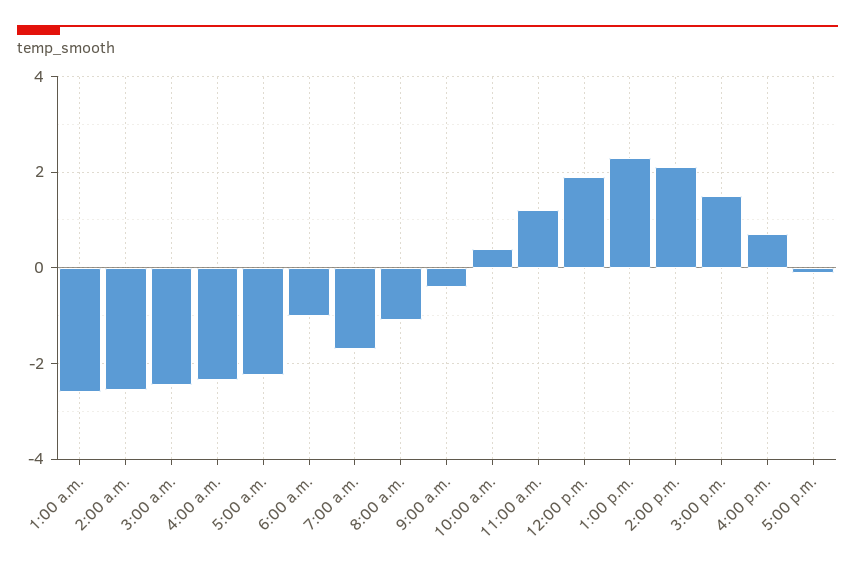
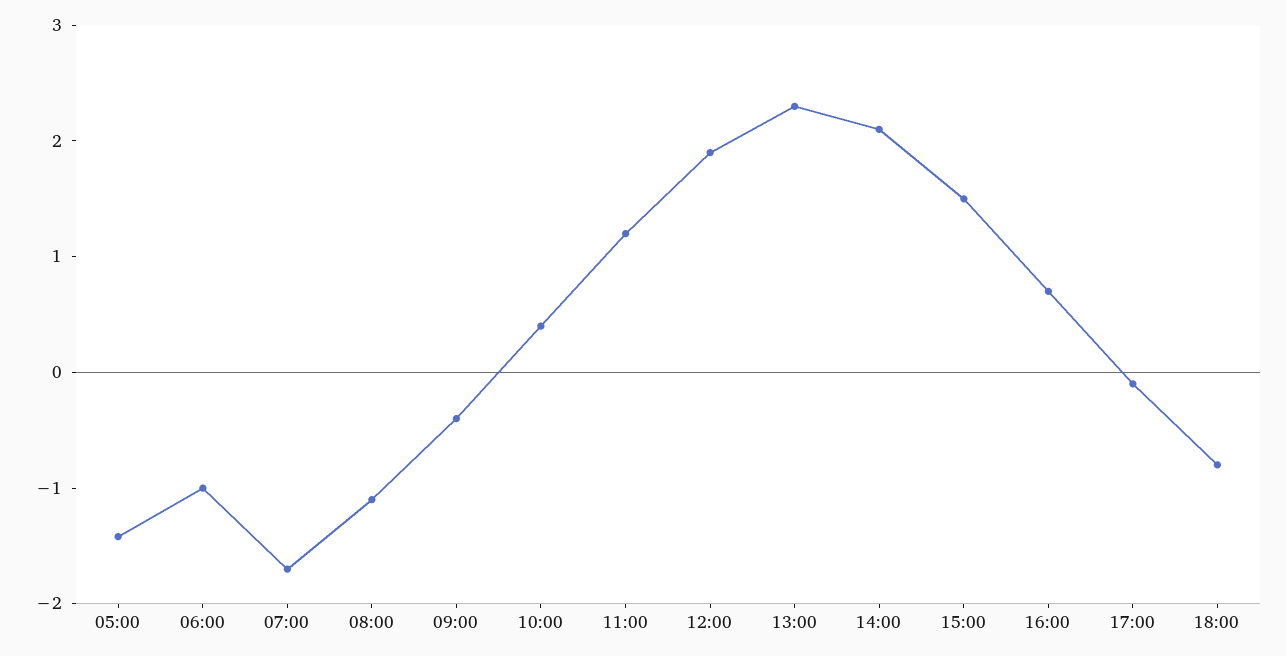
1:00 a.m.: -2.6 -> none
2:00 a.m.: -2.6 -> none
3:00 a.m.: -2.4 -> none
4:00 a.m.: -2.4 -> none
5:00 a.m.: -2.2 -> -1.4
18:00: none -> -0.8

